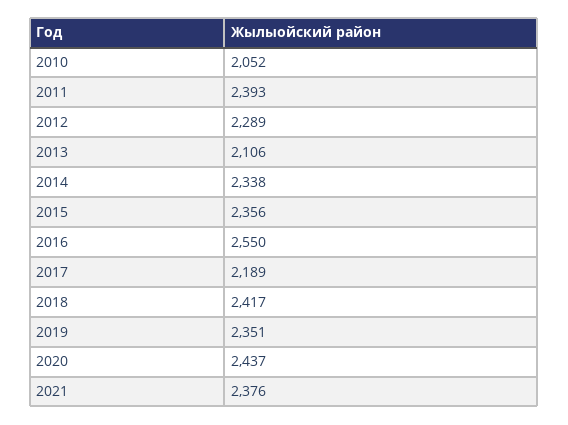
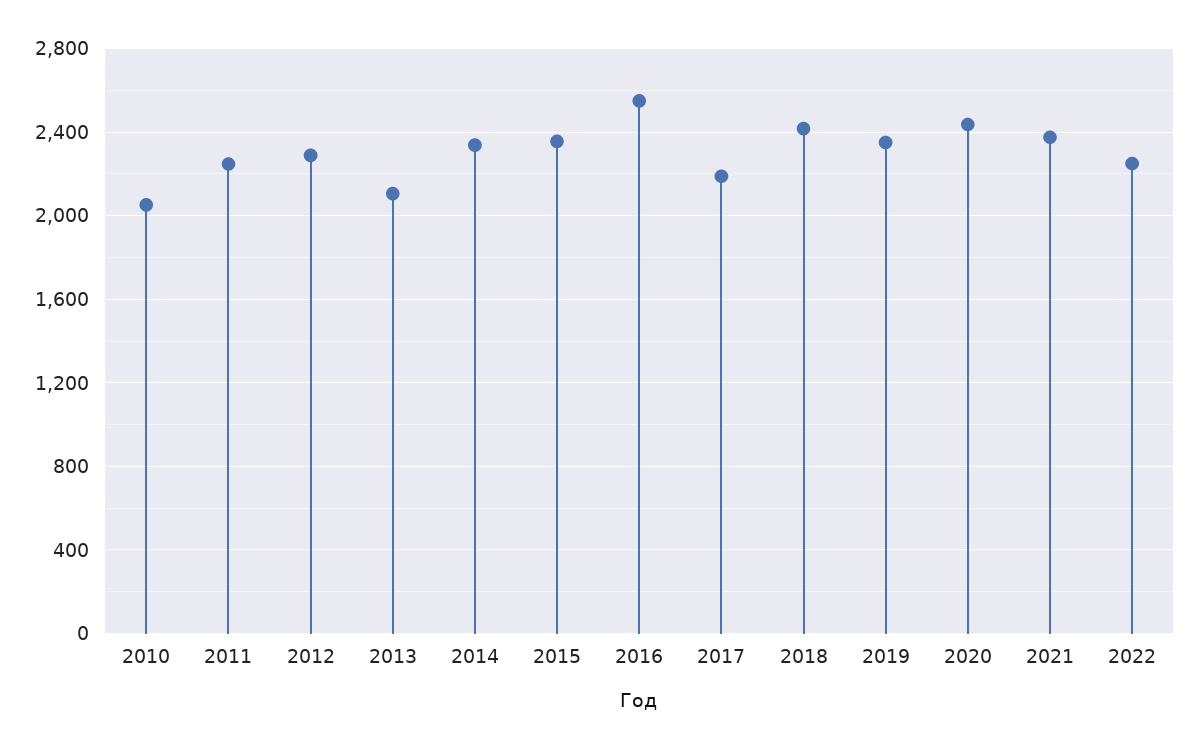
2011: 2393 -> 2250
2022: none -> 2250

